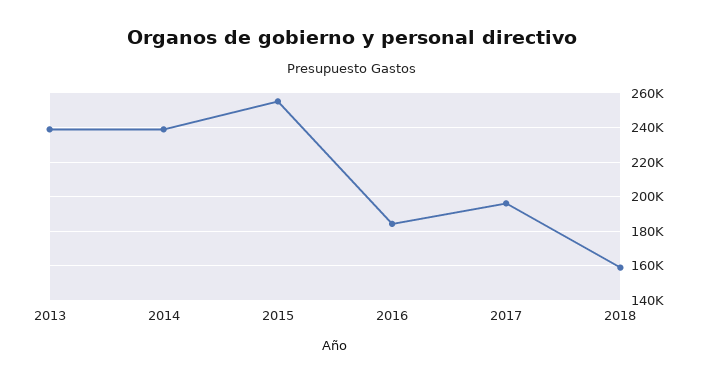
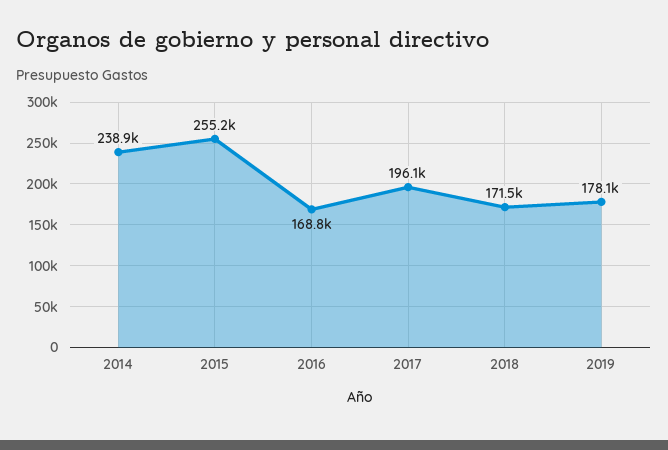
2013: 240000 -> none
2016: 185000 -> 168800
2018: 160000 -> 171500
2019: none -> 178100

